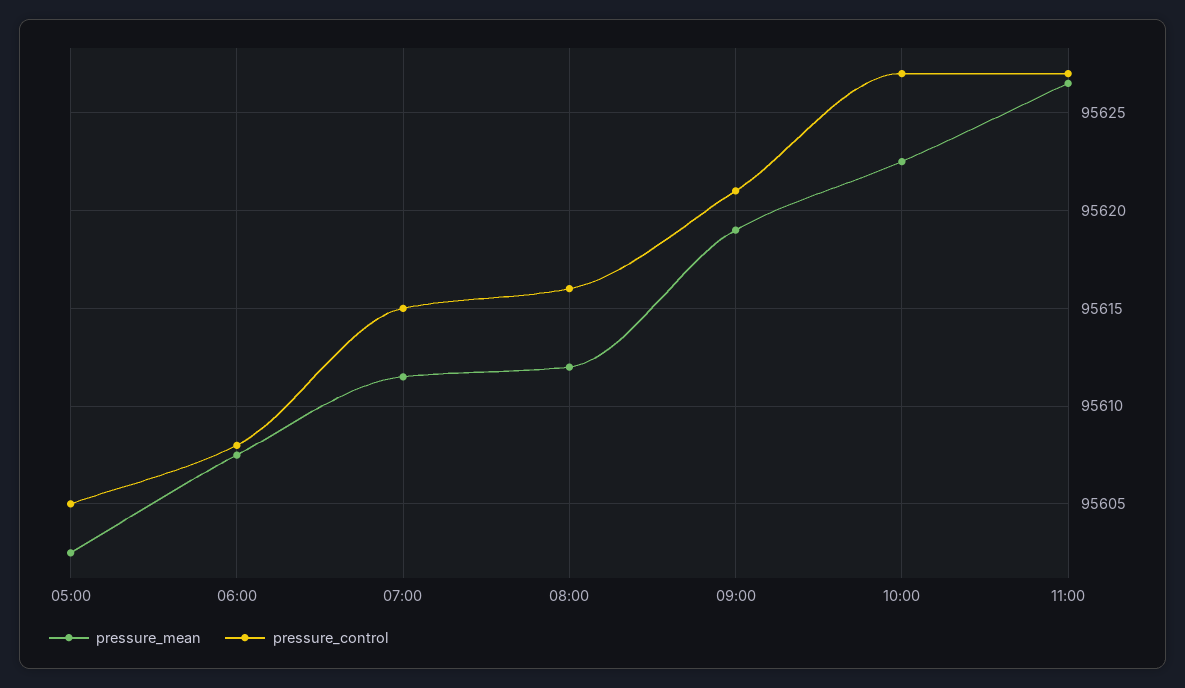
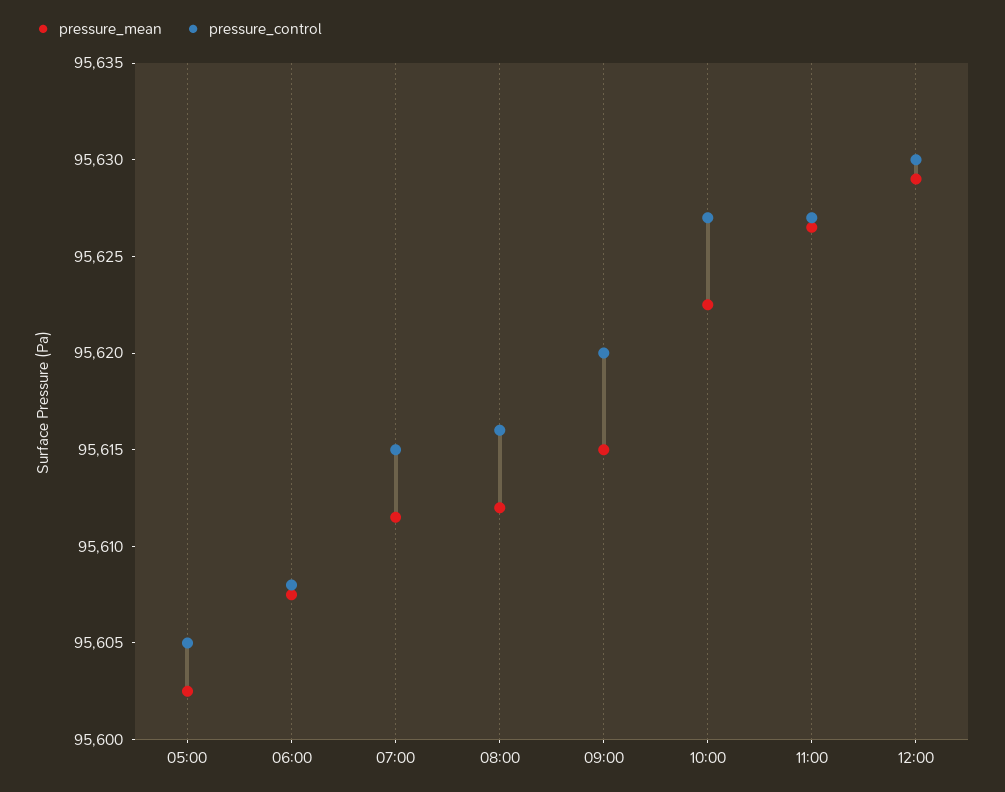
pressure_mean, 09:00: 95619 -> 95615
pressure_control, 09:00: 95621 -> 95620
pressure_mean, 12:00: none -> 95629
pressure_control, 12:00: none -> 95630

